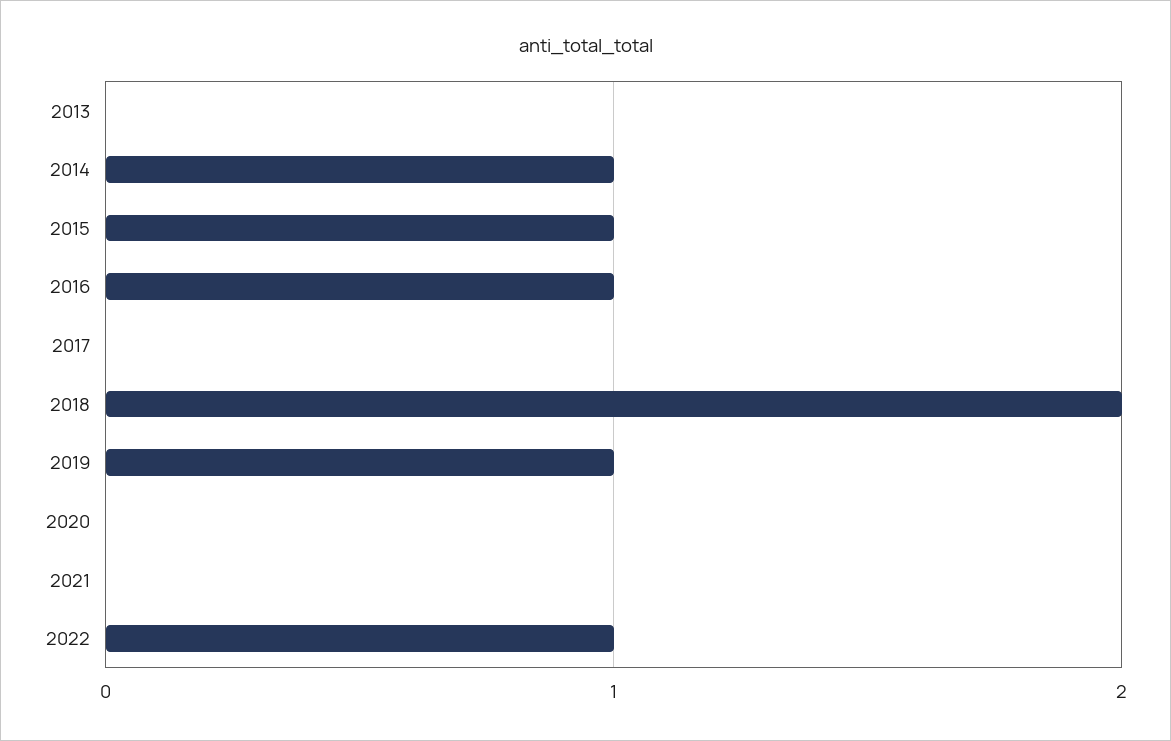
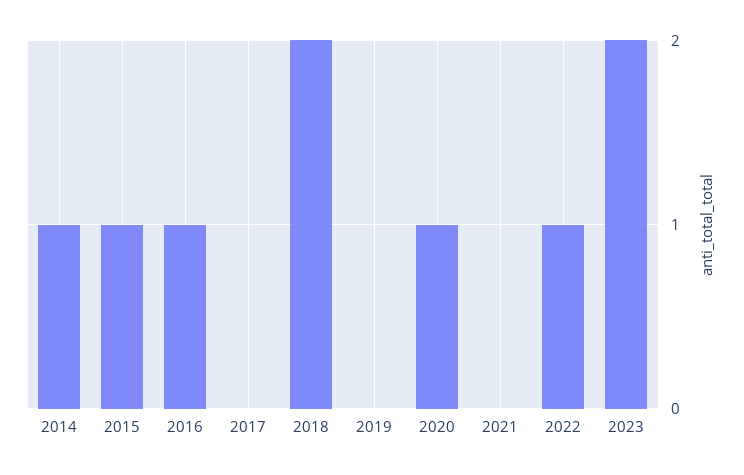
2013: 0 -> none
2019: 1 -> 0
2020: 0 -> 1
2023: none -> 2

